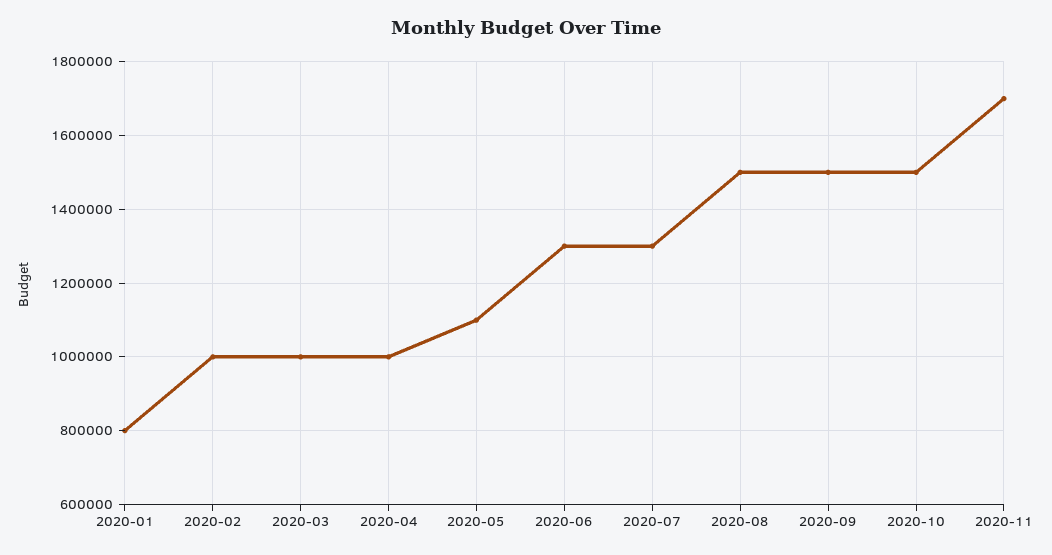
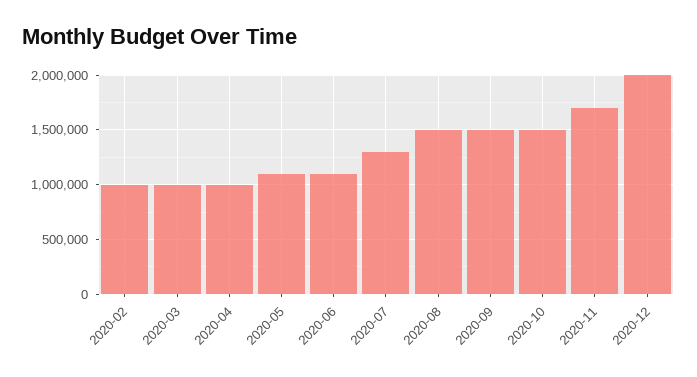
2020-01: 800000 -> none
2020-06: 1300000 -> 1100000
2020-12: none -> 2000000

